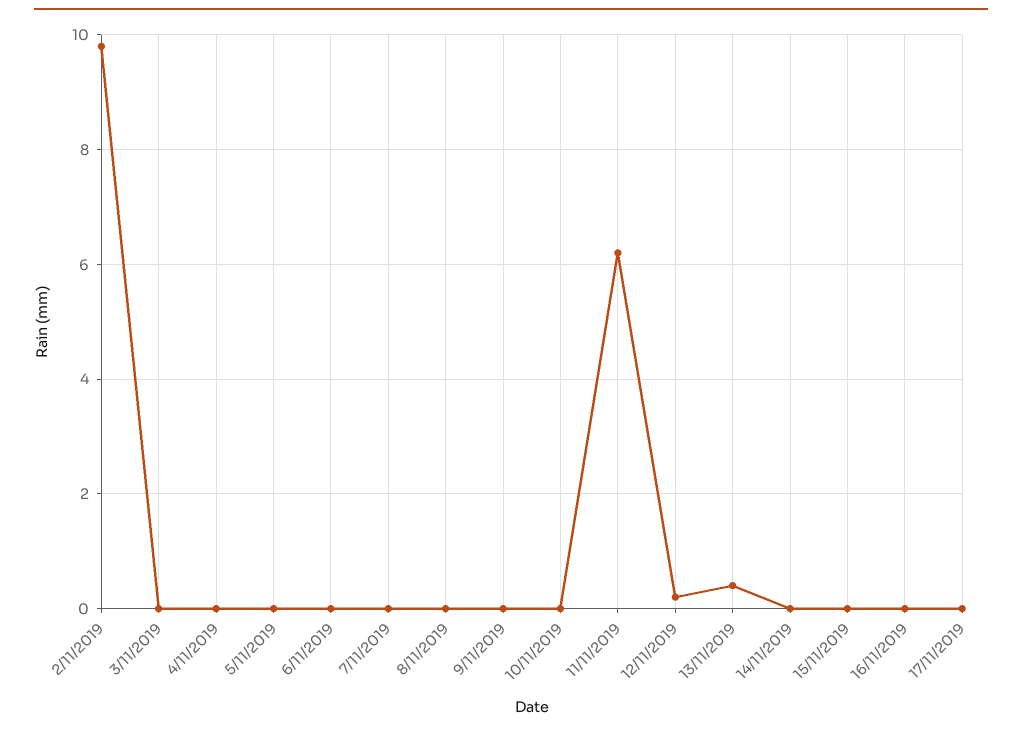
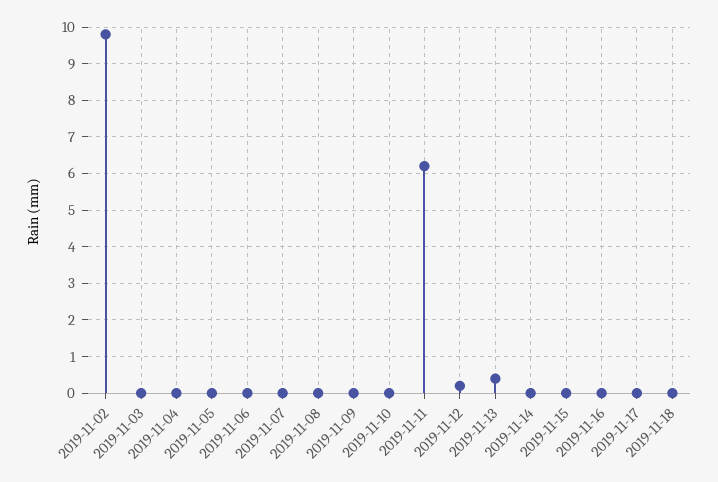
2019-11-18: none -> 0

